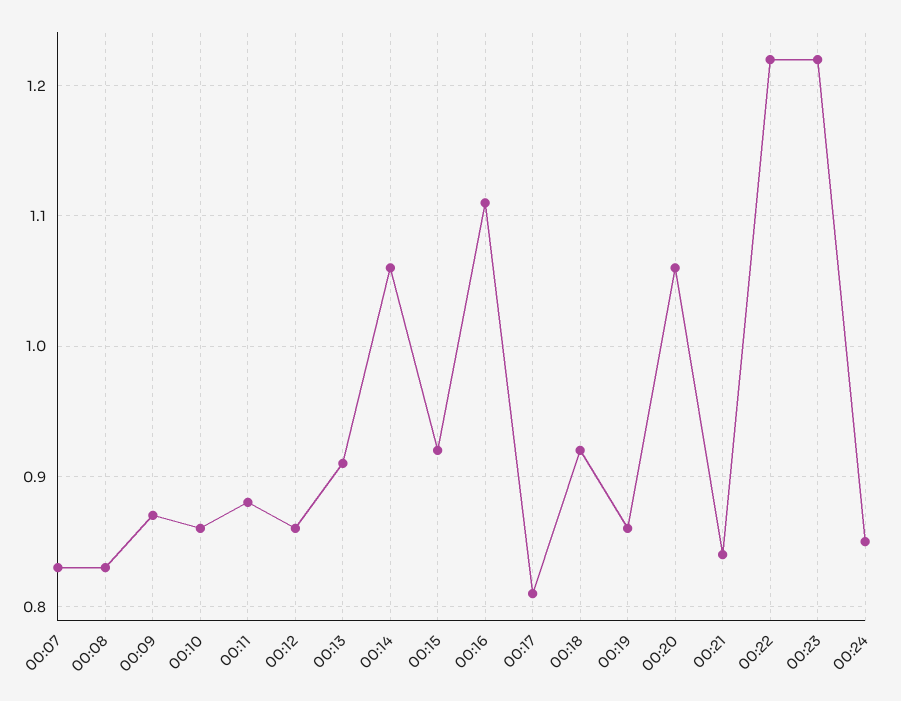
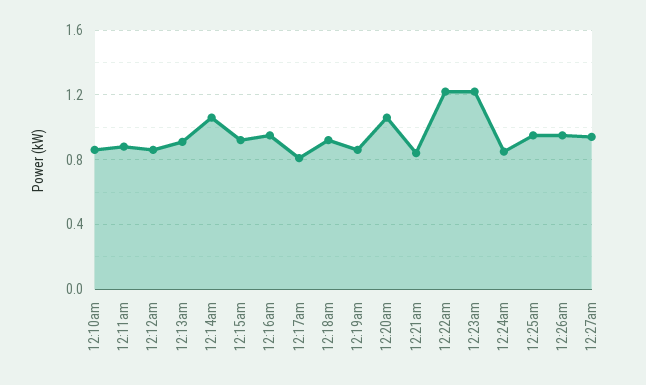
00:07: 0.83 -> none
00:08: 0.83 -> none
00:09: 0.87 -> none
00:16: 1.11 -> 0.95
12:25am: none -> 0.95
12:26am: none -> 0.95
12:27am: none -> 0.95

